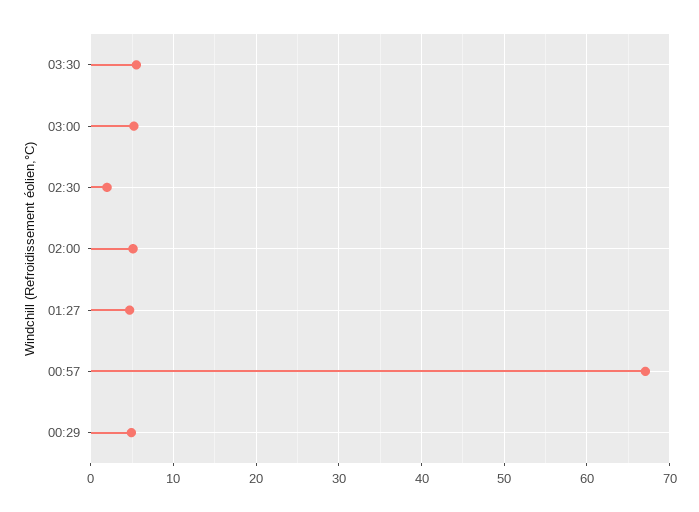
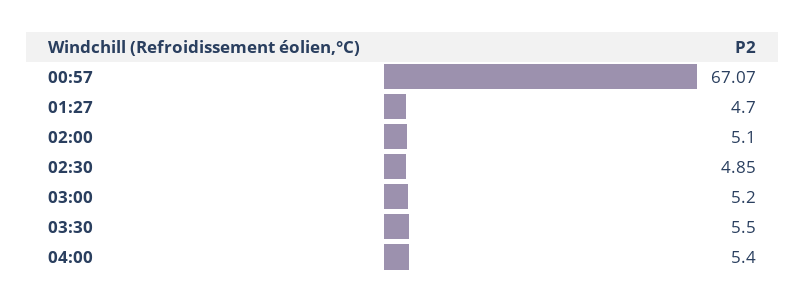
02:30: 2 -> 4.85
00:29: 5 -> none
04:00: none -> 5.4

